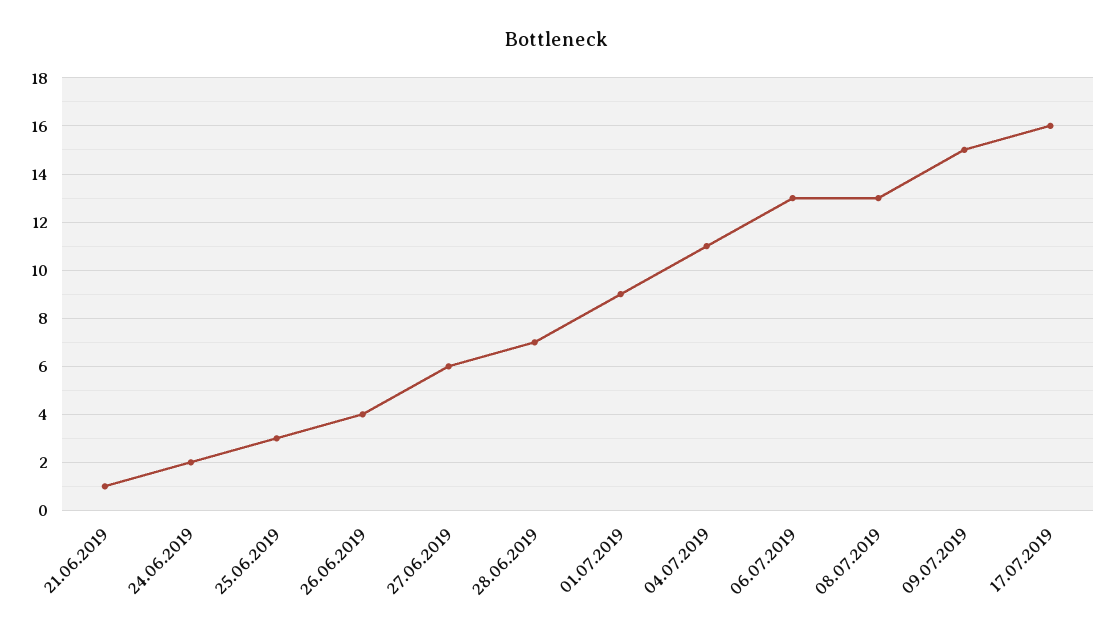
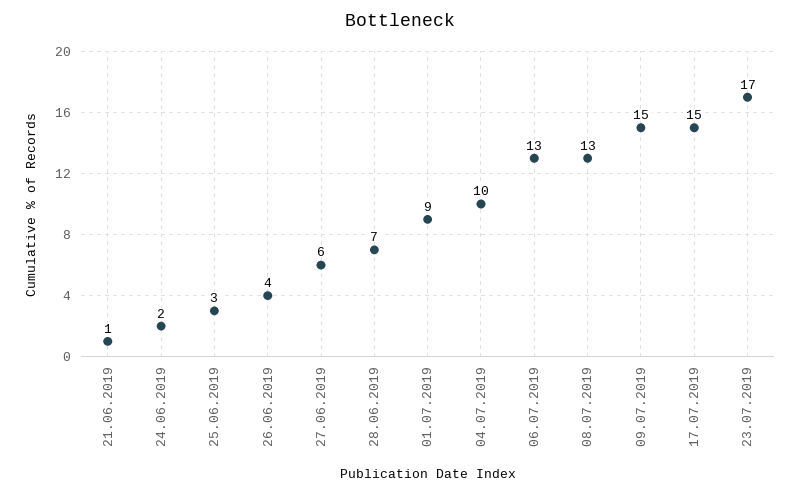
04.07.2019: 11 -> 10
17.07.2019: 16 -> 15
23.07.2019: none -> 17

